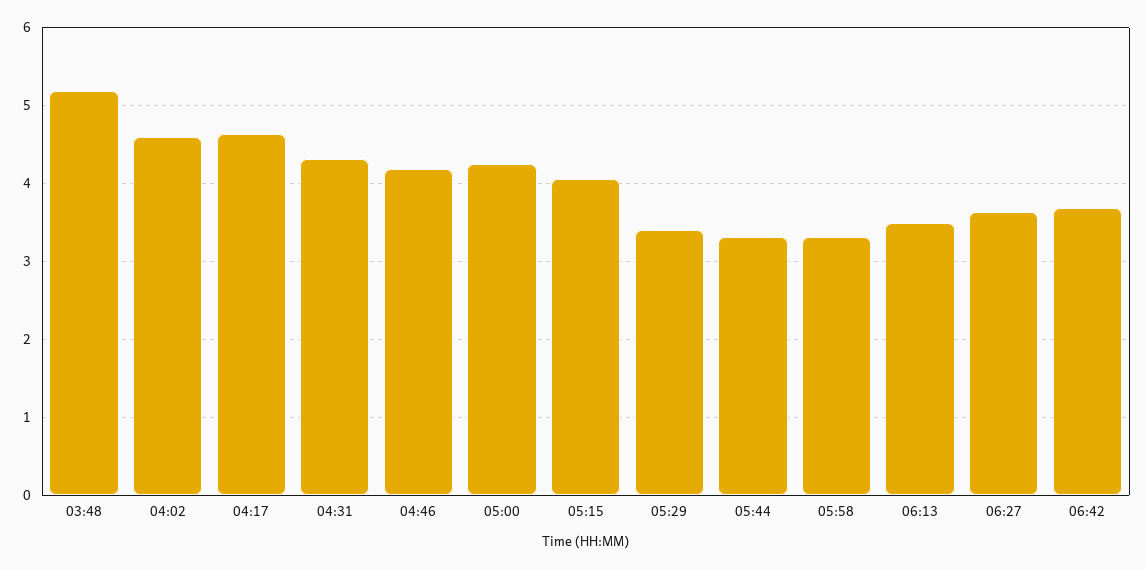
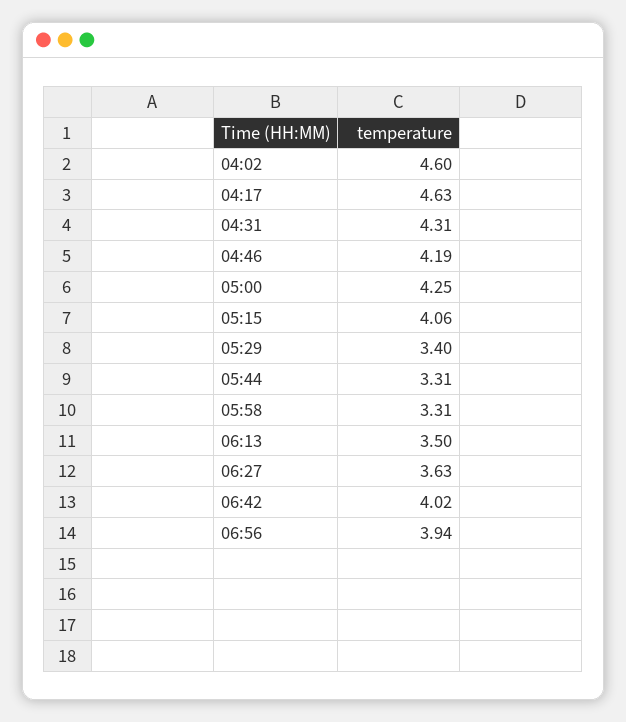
03:48: 5.2 -> none
06:42: 3.7 -> 4.02
06:56: none -> 3.94

